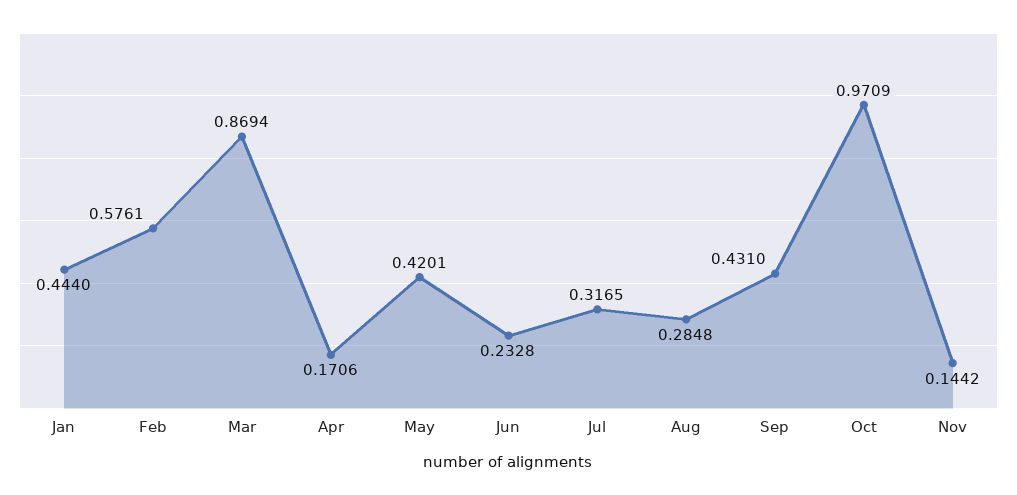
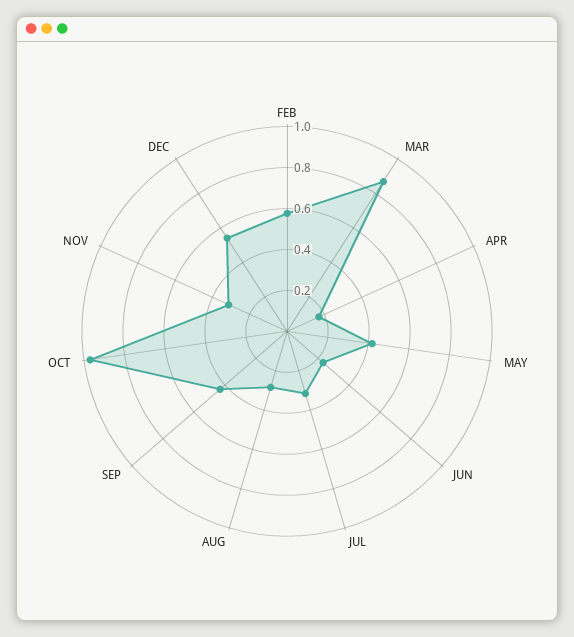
Jan: 0.444 -> none
Nov: 0.1442 -> 0.3
DEC: none -> 0.55

